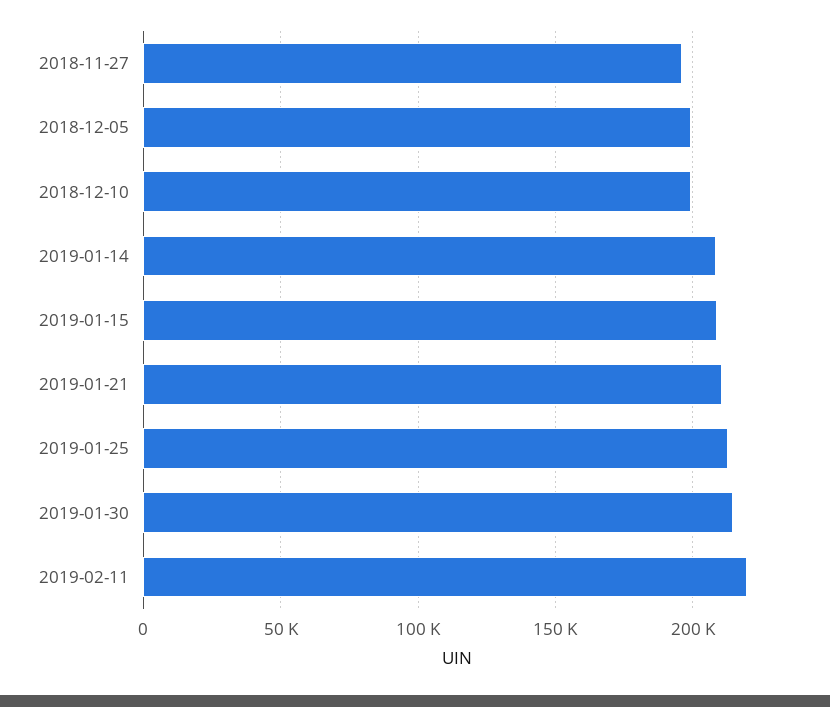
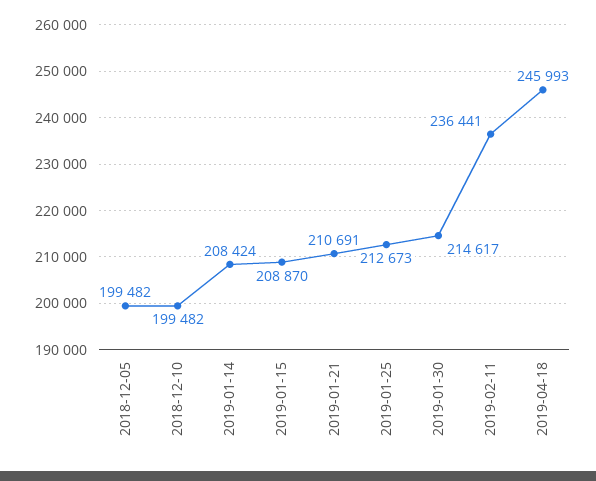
2018-11-27: 195000 -> none
2019-02-11: 220000 -> 236441
2019-04-18: none -> 245993

